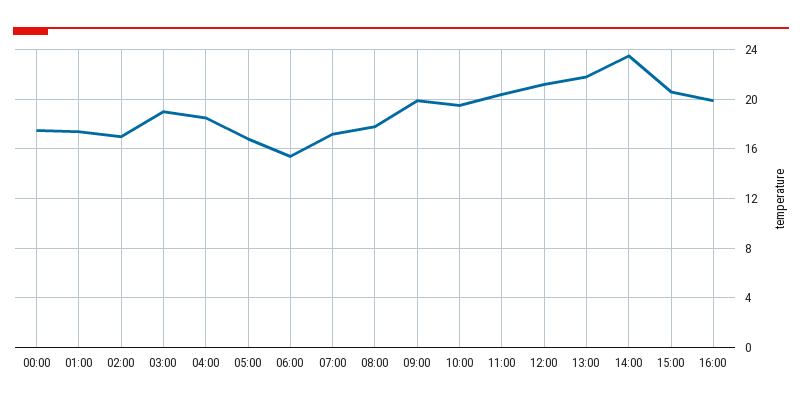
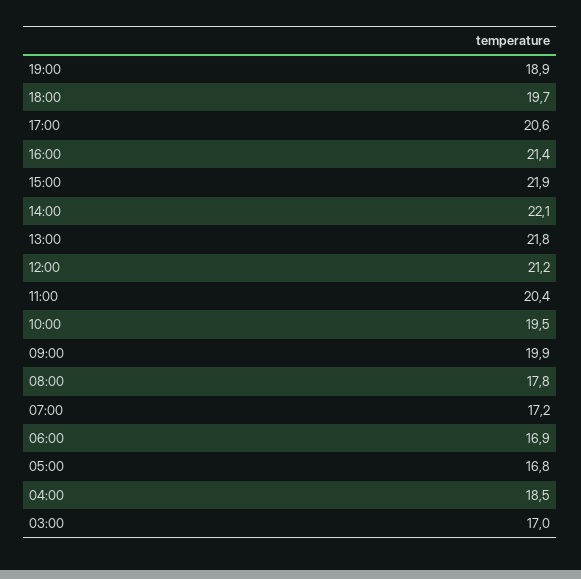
00:00: 17.5 -> none
01:00: 17.5 -> none
02:00: 17 -> none
03:00: 19 -> 17
06:00: 15.5 -> 16.9
14:00: 23.5 -> 22.1
15:00: 20.5 -> 21.9
16:00: 20 -> 21.4
19:00: none -> 18.9
18:00: none -> 19.7
17:00: none -> 20.6

